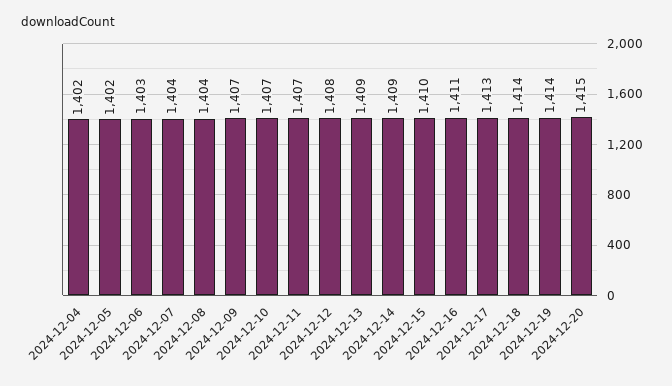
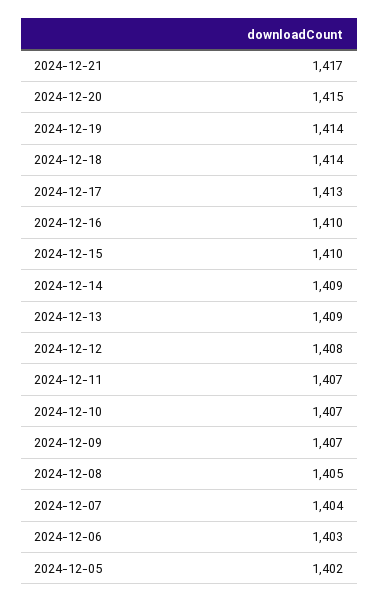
2024-12-04: 1402 -> none
2024-12-08: 1404 -> 1405
2024-12-16: 1411 -> 1410
2024-12-21: none -> 1417

